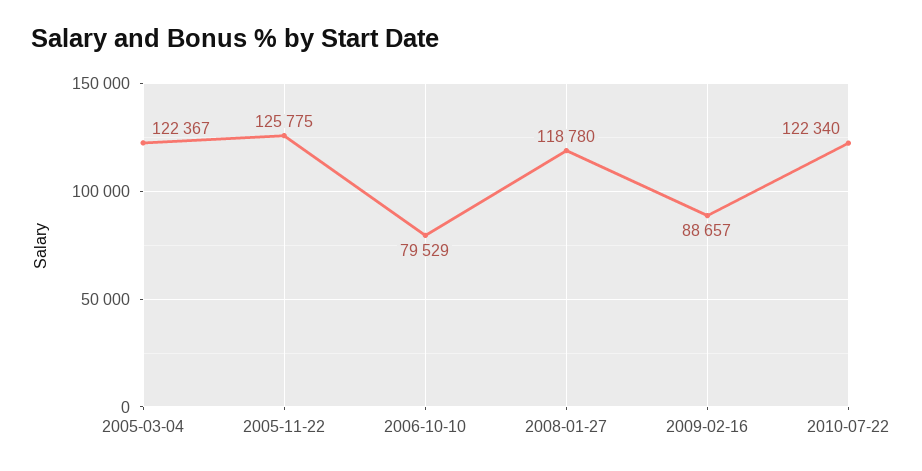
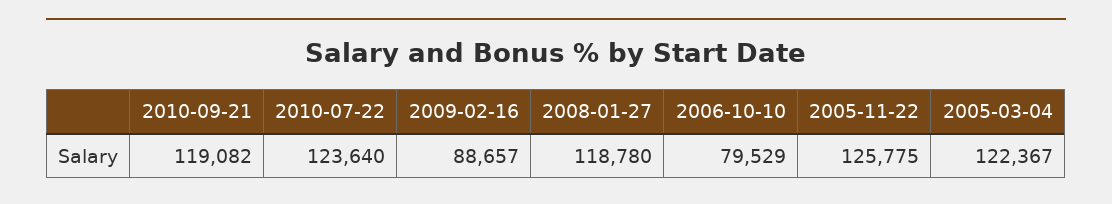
2010-07-22: 122340 -> 123640
2010-09-21: none -> 119082

